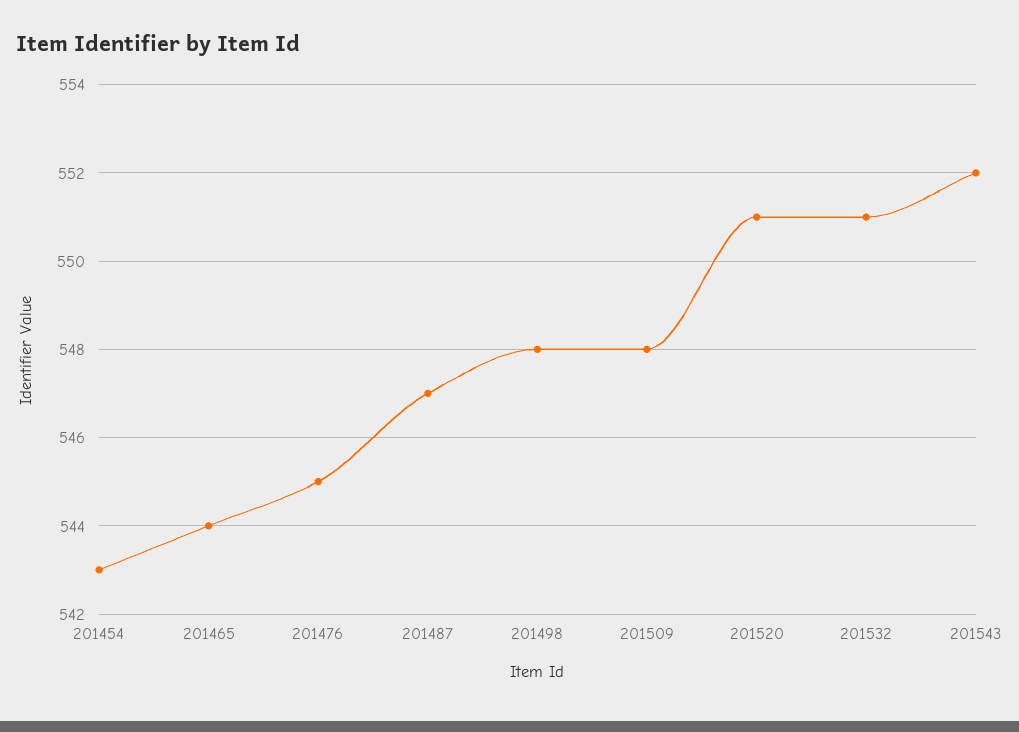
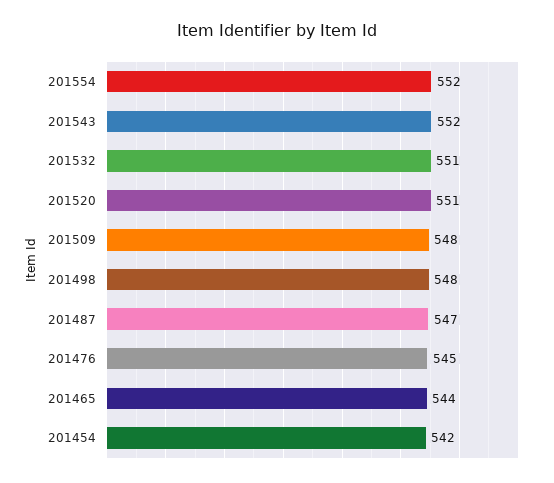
201454: 543 -> 542
201554: none -> 552

